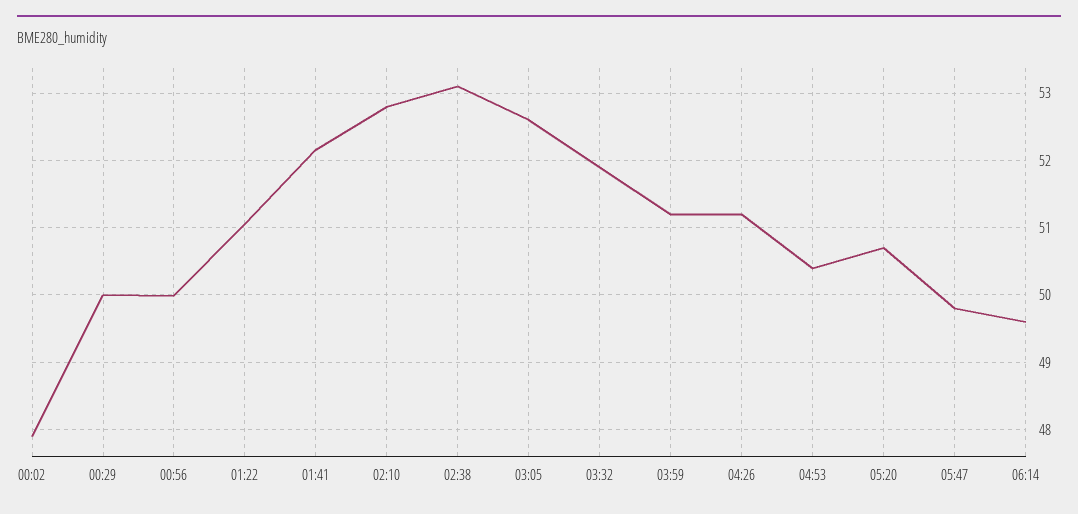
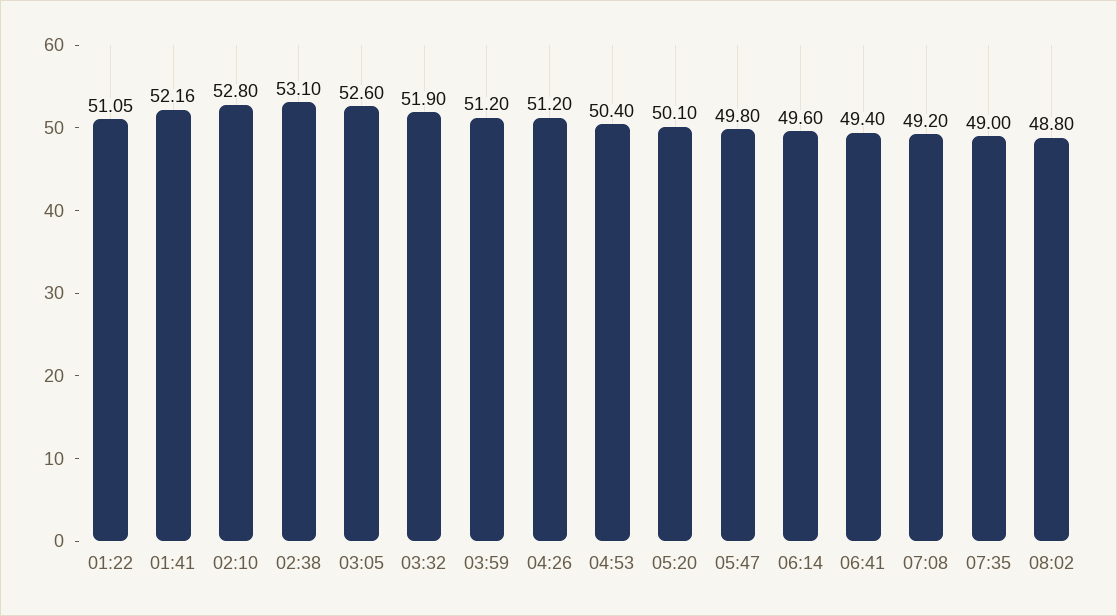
00:02: 47.9 -> none
00:29: 50 -> none
00:56: 50 -> none
05:20: 50.7 -> 50.1
06:41: none -> 49.4
07:08: none -> 49.2
07:35: none -> 49
08:02: none -> 48.8

